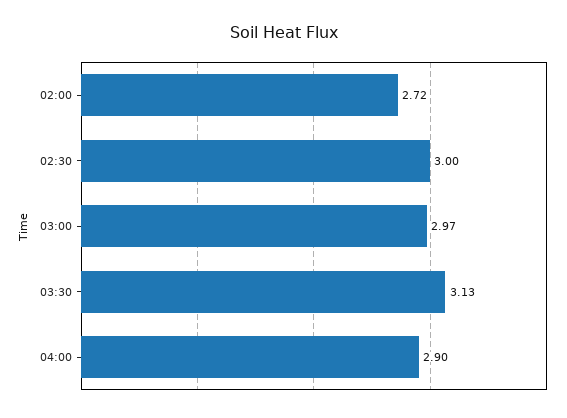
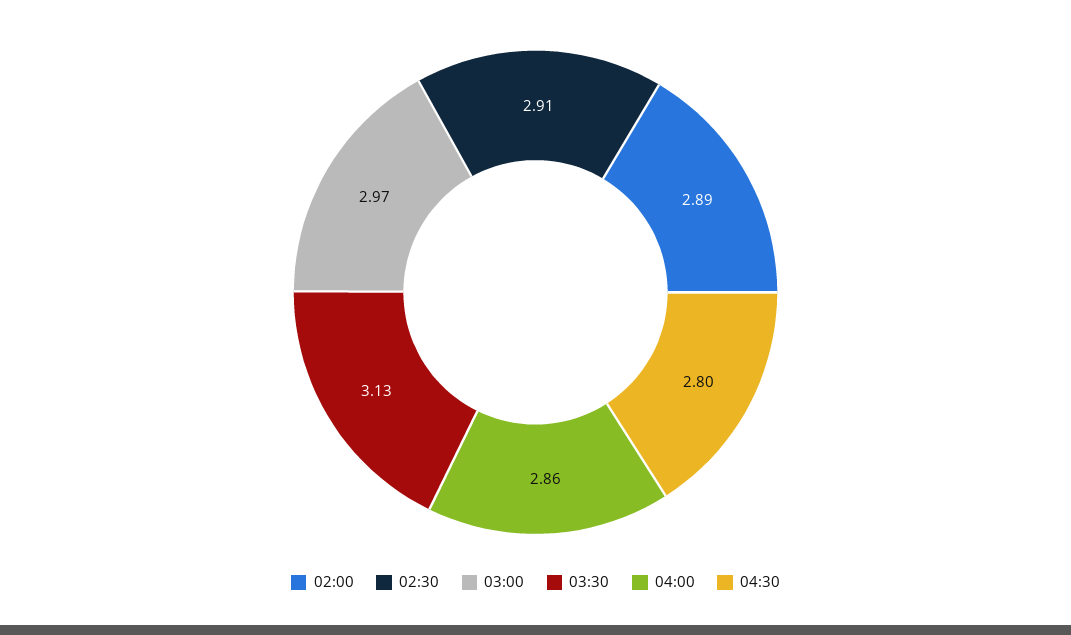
02:00: 2.72 -> 2.89
02:30: 3 -> 2.91
04:00: 2.9 -> 2.86
04:30: none -> 2.8

